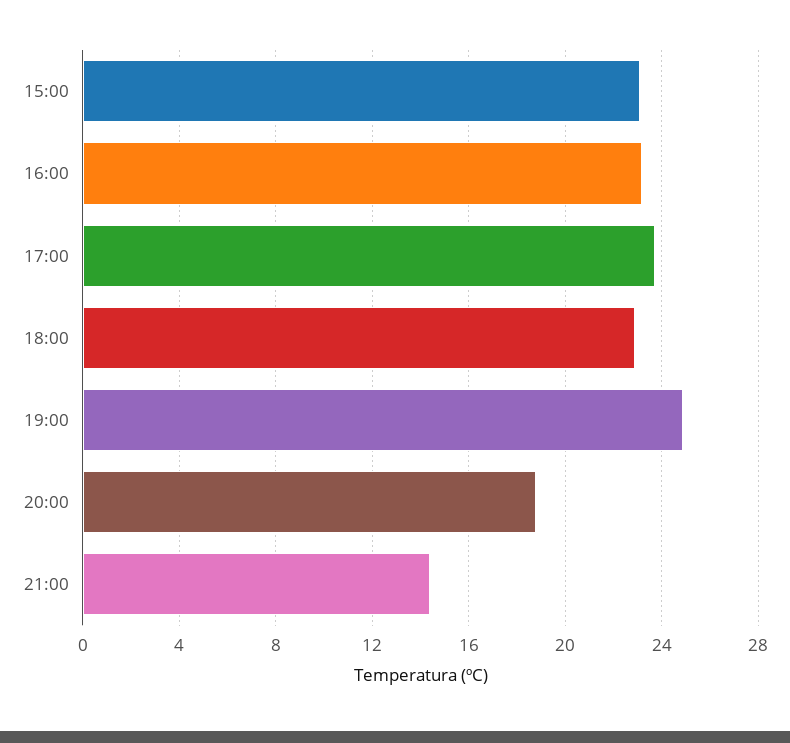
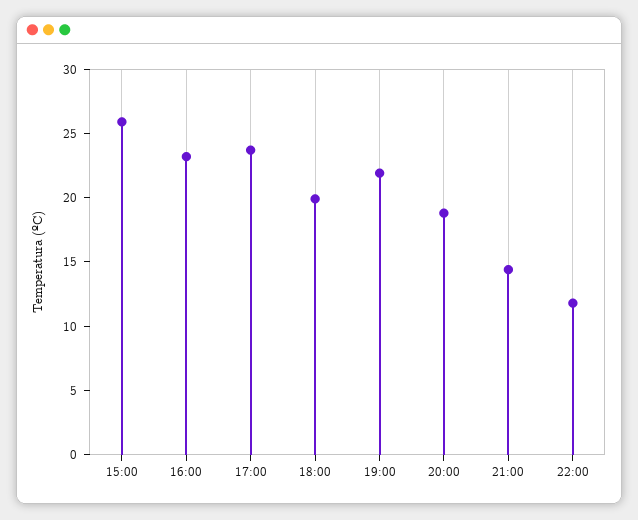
15:00: 23 -> 26
18:00: 23 -> 20
19:00: 25 -> 22
22:00: none -> 12

